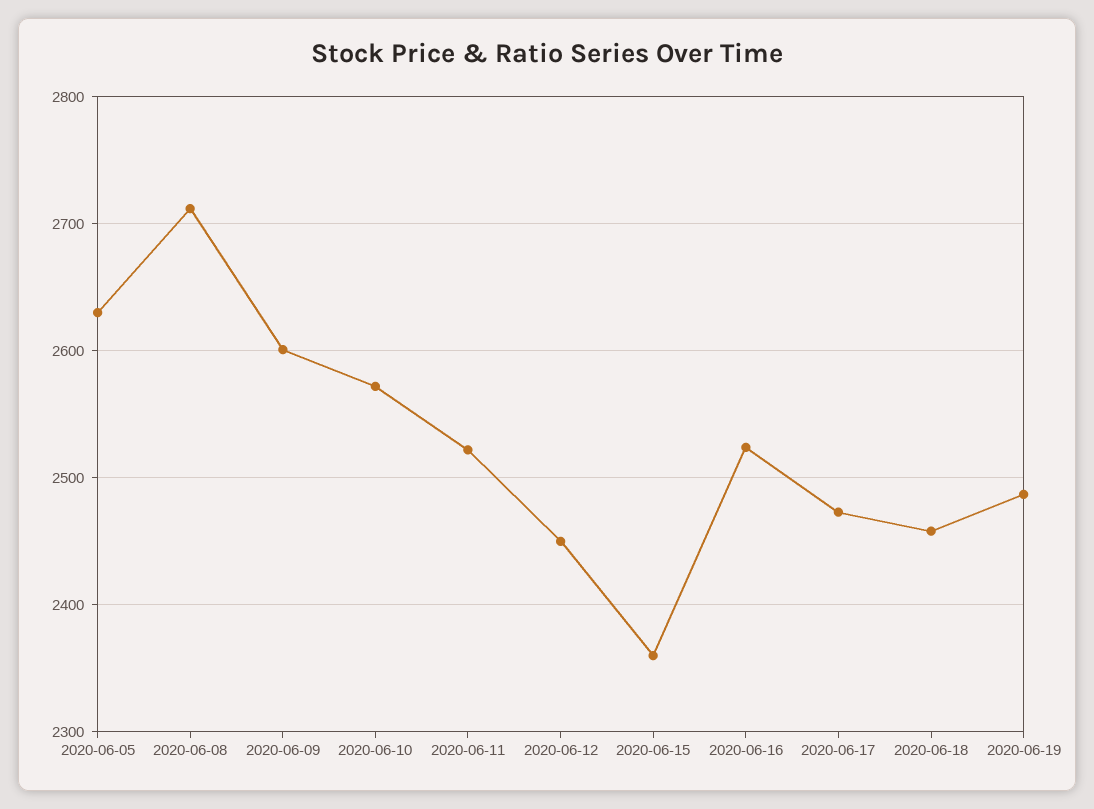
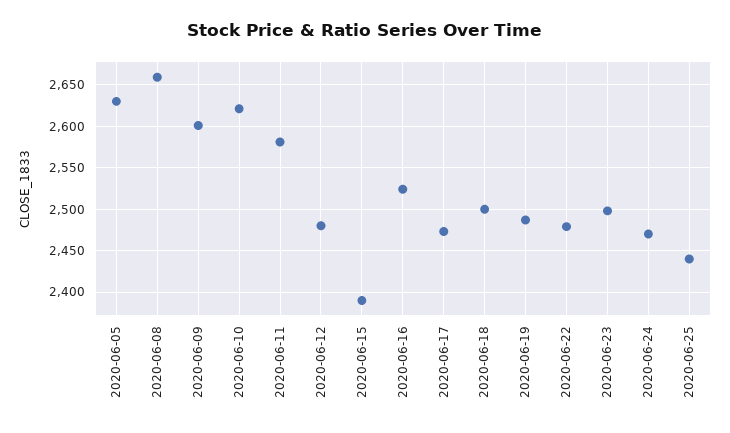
2020-06-08: 2710 -> 2660
2020-06-10: 2570 -> 2620
2020-06-11: 2520 -> 2580
2020-06-12: 2450 -> 2480
2020-06-15: 2360 -> 2390
2020-06-18: 2460 -> 2500
2020-06-22: none -> 2480
2020-06-23: none -> 2500
2020-06-24: none -> 2470
2020-06-25: none -> 2440

